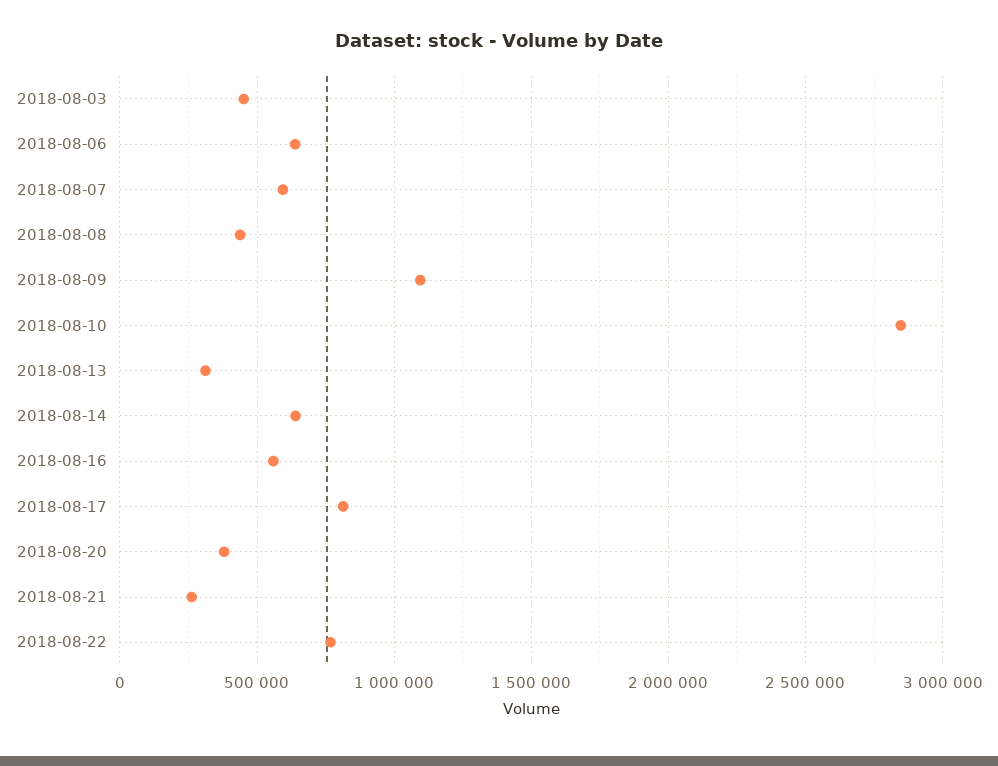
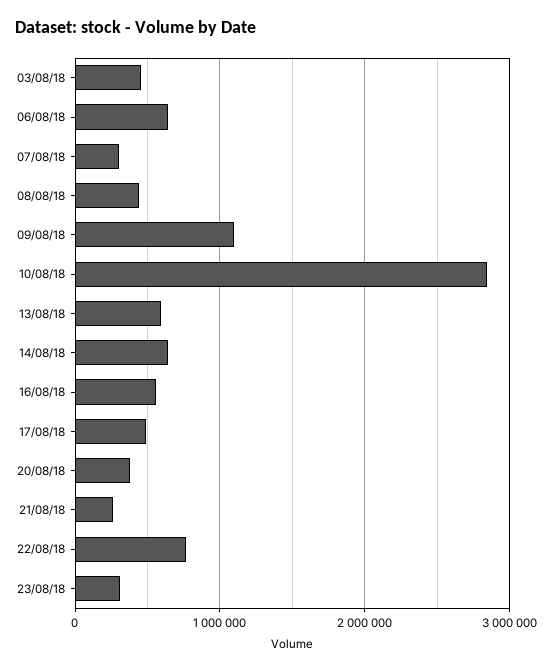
2018-08-07: 600000 -> 300000
2018-08-13: 300000 -> 600000
2018-08-17: 800000 -> 500000
23/08/18: none -> 300000

